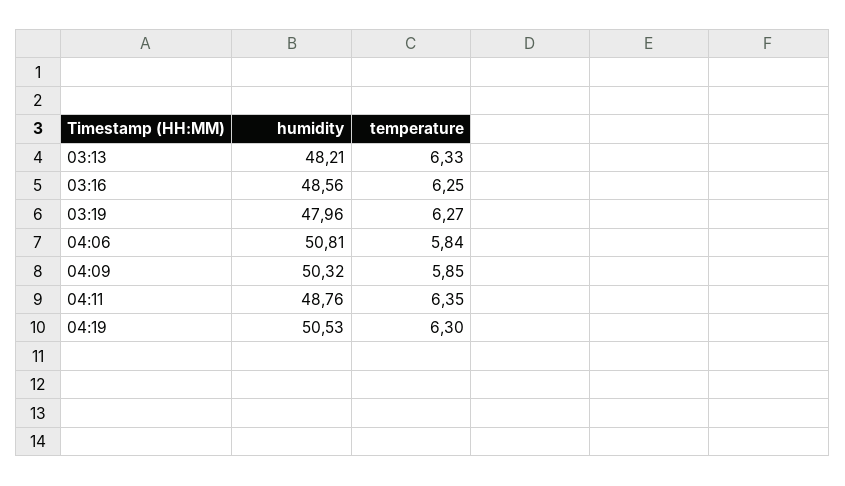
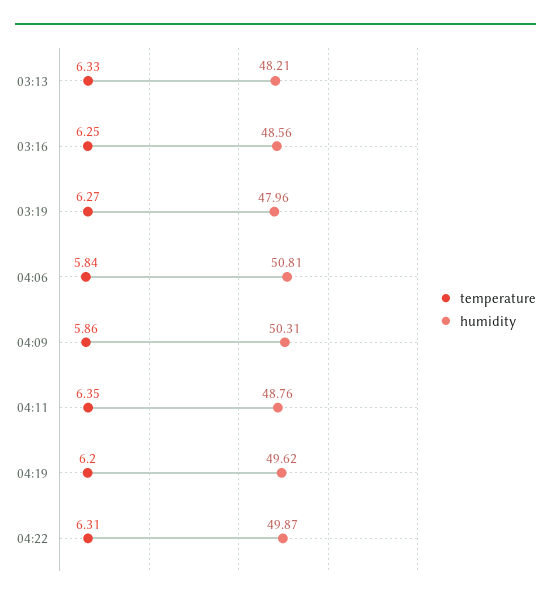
humidity, 04:09: 50.32 -> 50.31
temperature, 04:09: 5.85 -> 5.86
humidity, 04:19: 50.53 -> 49.62
temperature, 04:19: 6.3 -> 6.2
temperature, 04:22: none -> 6.31
humidity, 04:22: none -> 49.87

